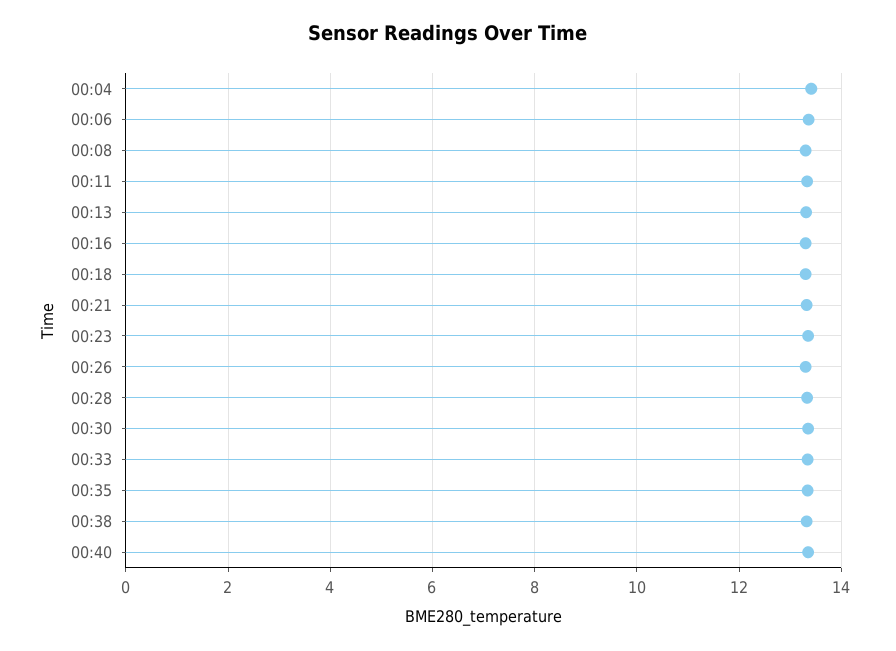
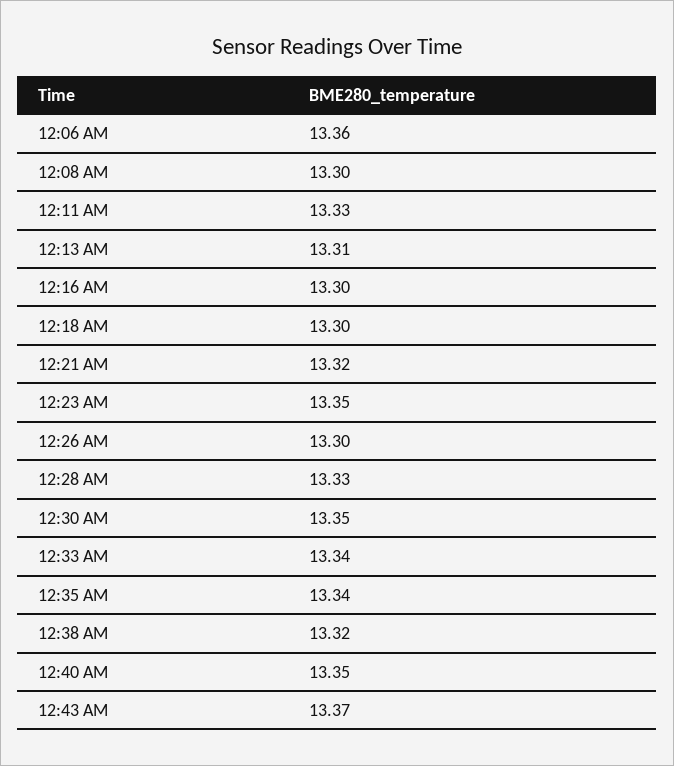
00:04: 13.4 -> none
12:43 AM: none -> 13.37

